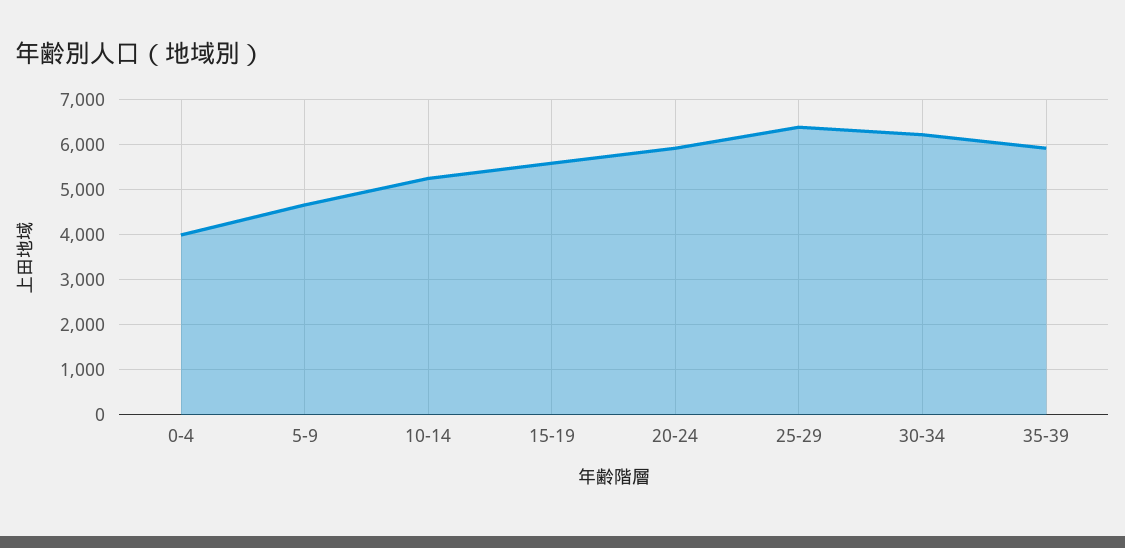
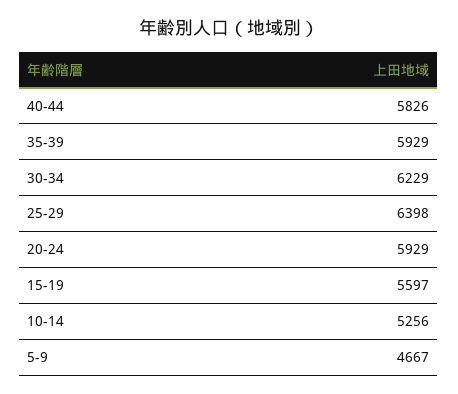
0-4: 4000 -> none
40-44: none -> 5826

